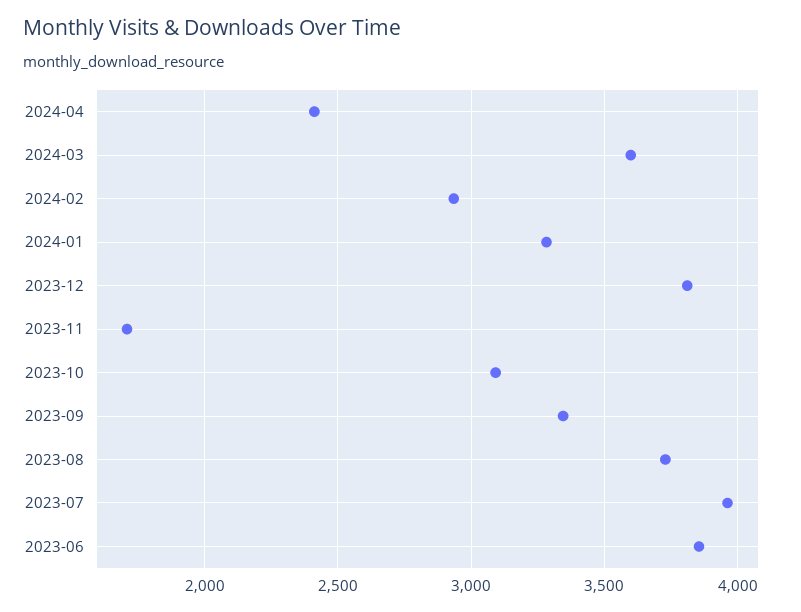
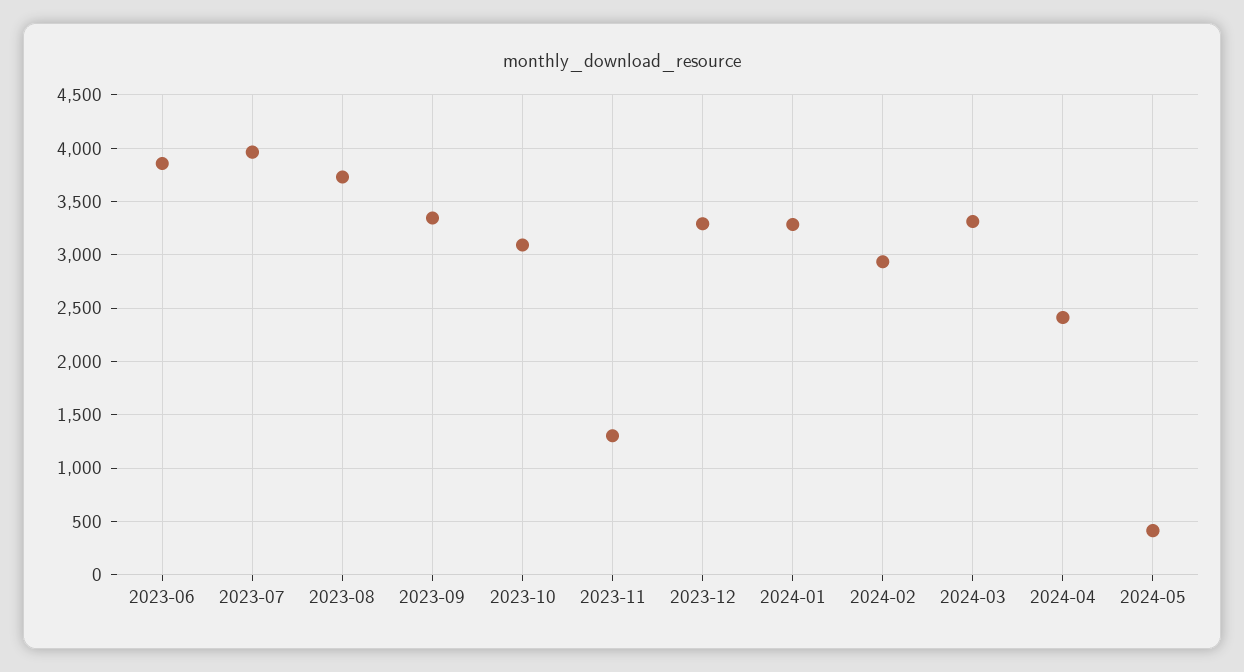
2024-03: 3600 -> 3300
2023-12: 3800 -> 3300
2023-11: 1700 -> 1300
2024-05: none -> 400

